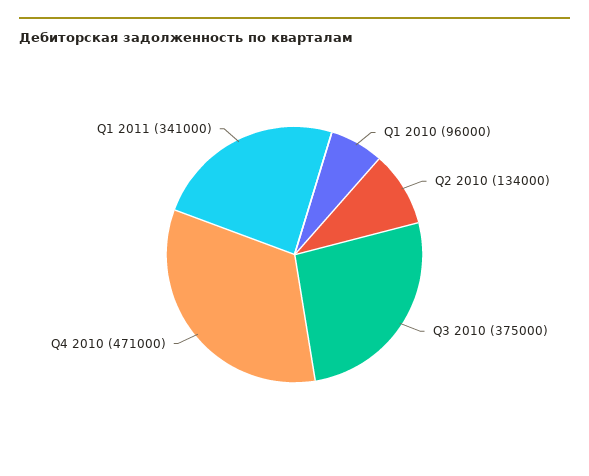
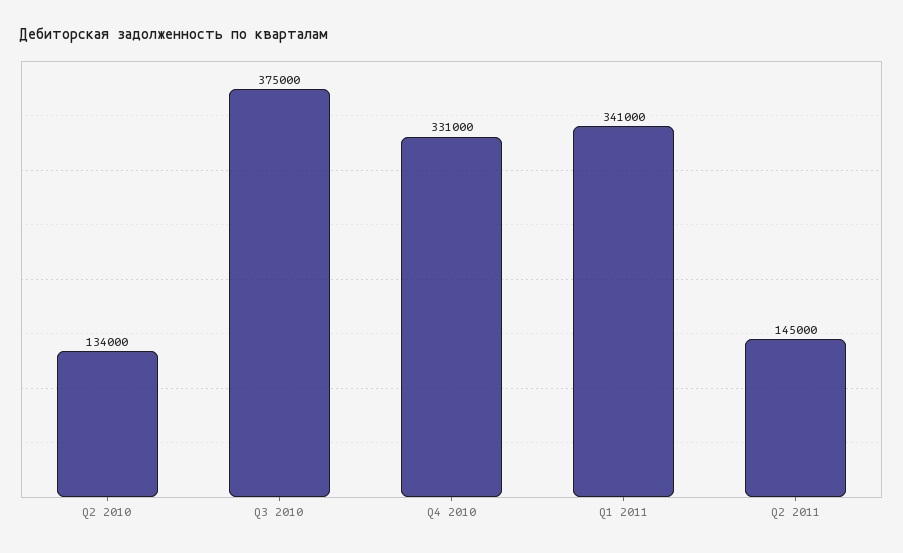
Q1 2010: 96000 -> none
Q4 2010: 471000 -> 331000
Q2 2011: none -> 145000

